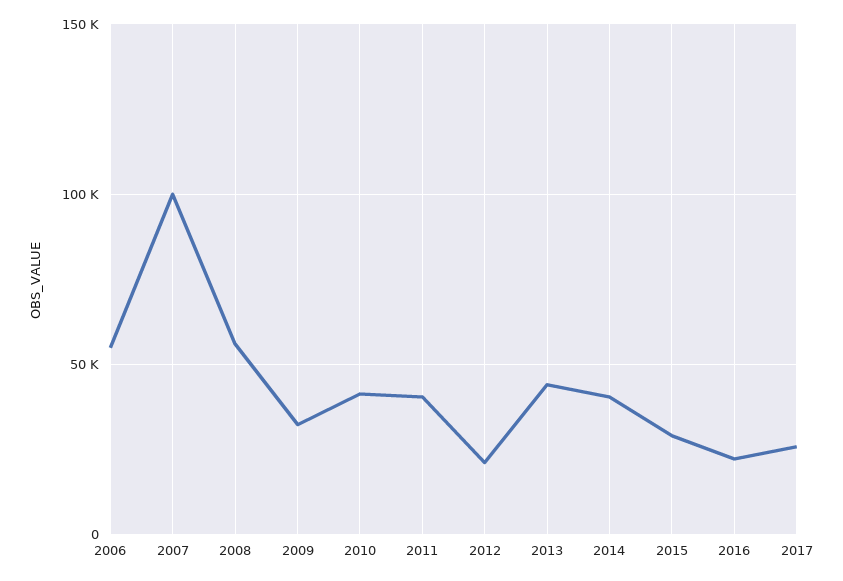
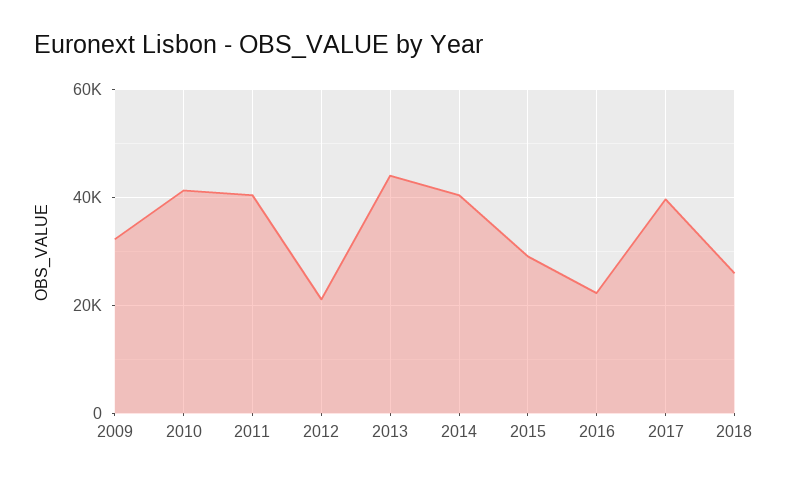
2006: 55000 -> none
2007: 100000 -> none
2008: 55000 -> none
2017: 25000 -> 40000
2018: none -> 26000

